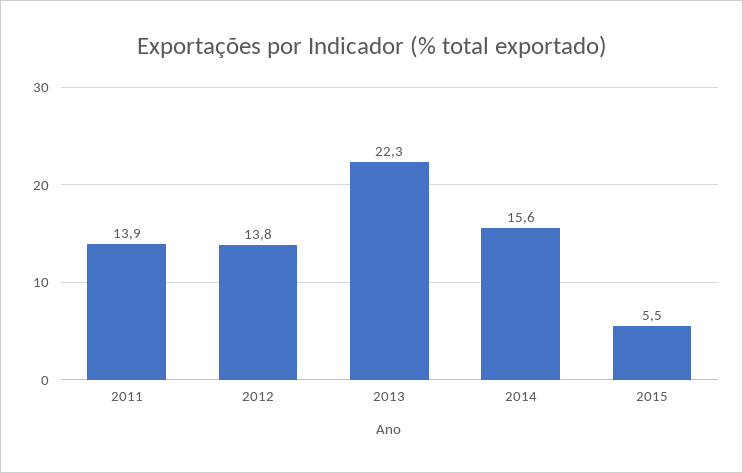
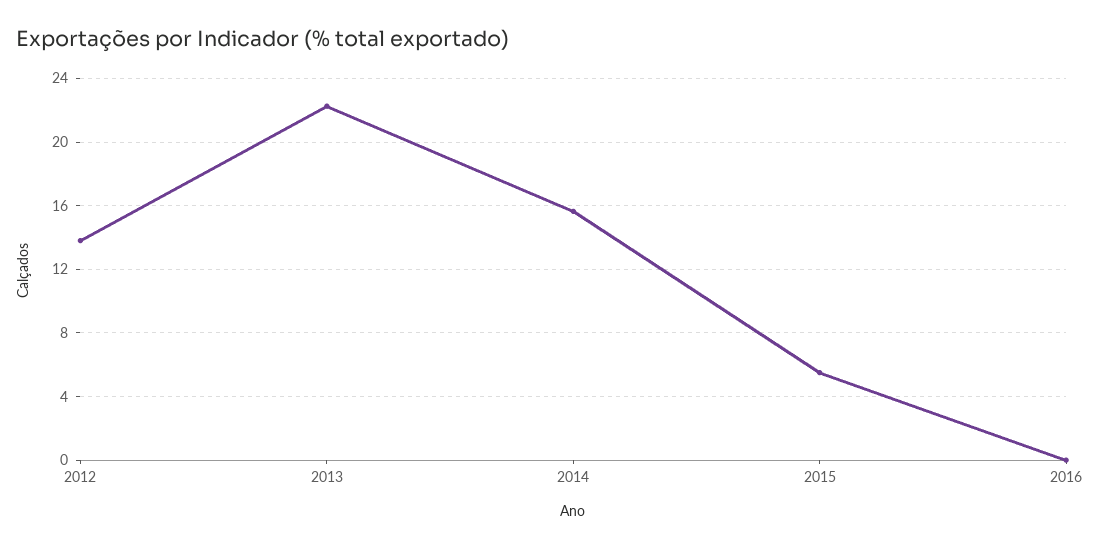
2011: 13.9 -> none
2016: none -> 0

